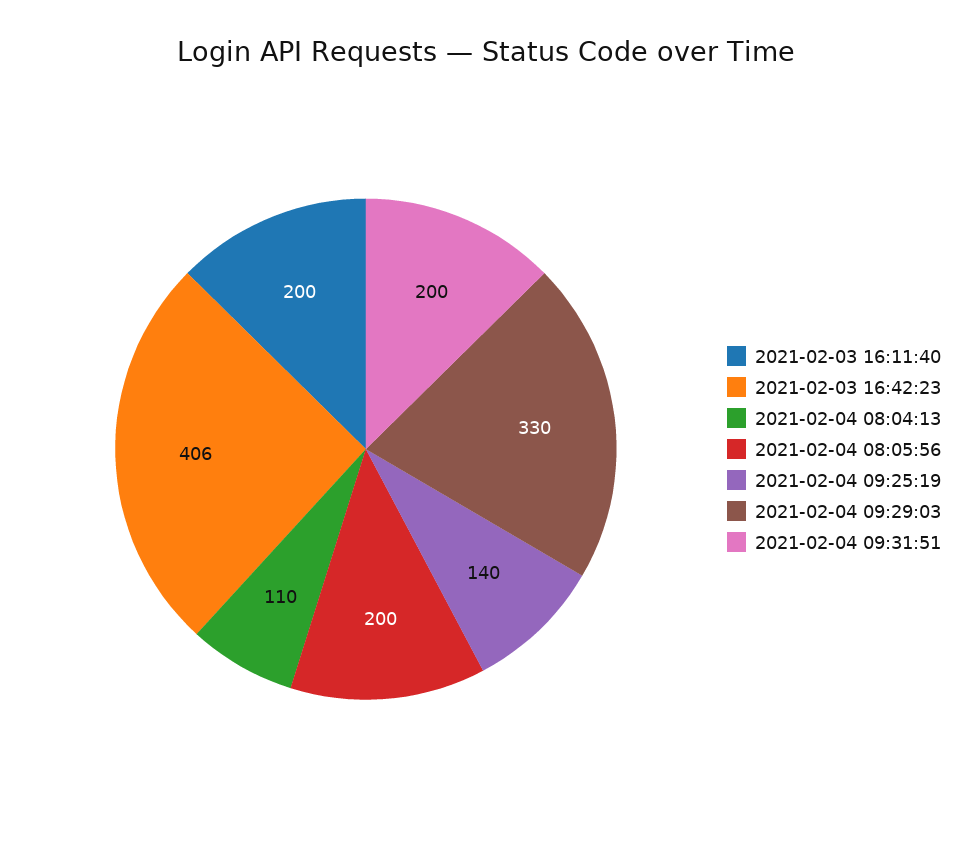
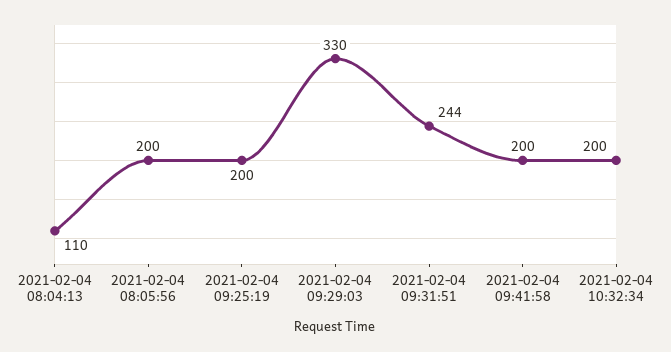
2021-02-03 16:11:40: 200 -> none
2021-02-03 16:42:23: 406 -> none
2021-02-04 09:25:19: 140 -> 200
2021-02-04 09:31:51: 200 -> 244
2021-02-04 09:41:58: none -> 200
2021-02-04 10:32:34: none -> 200

